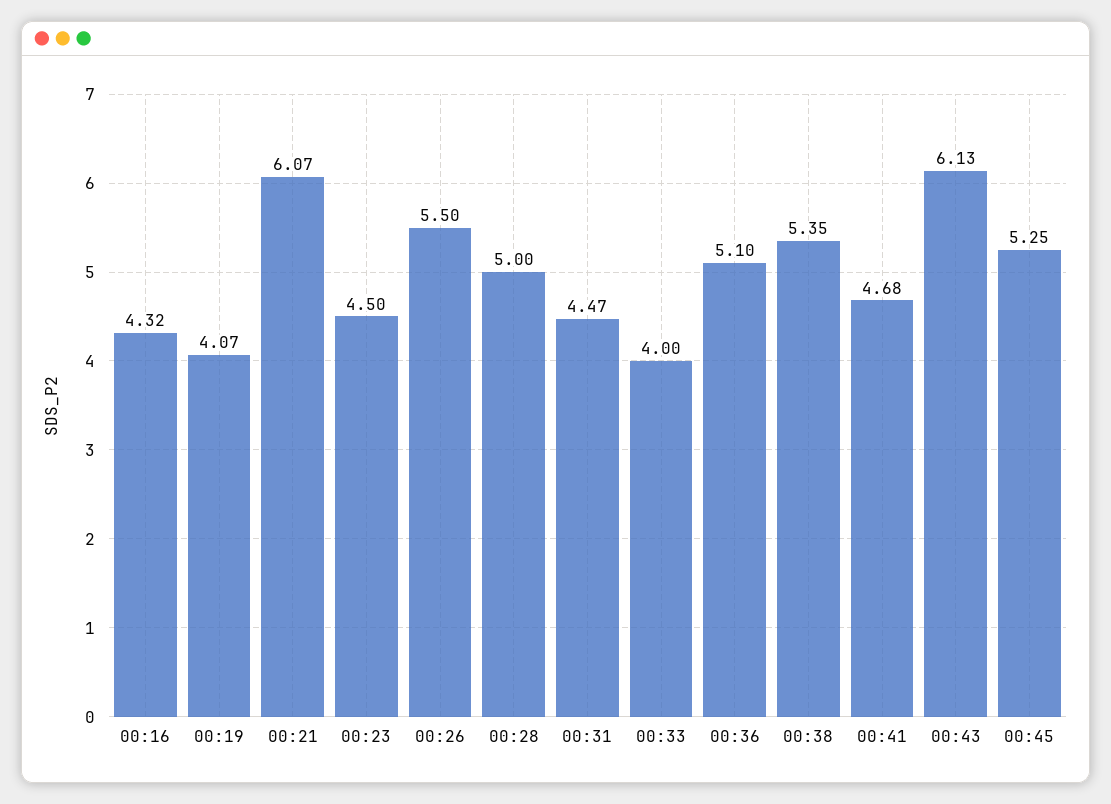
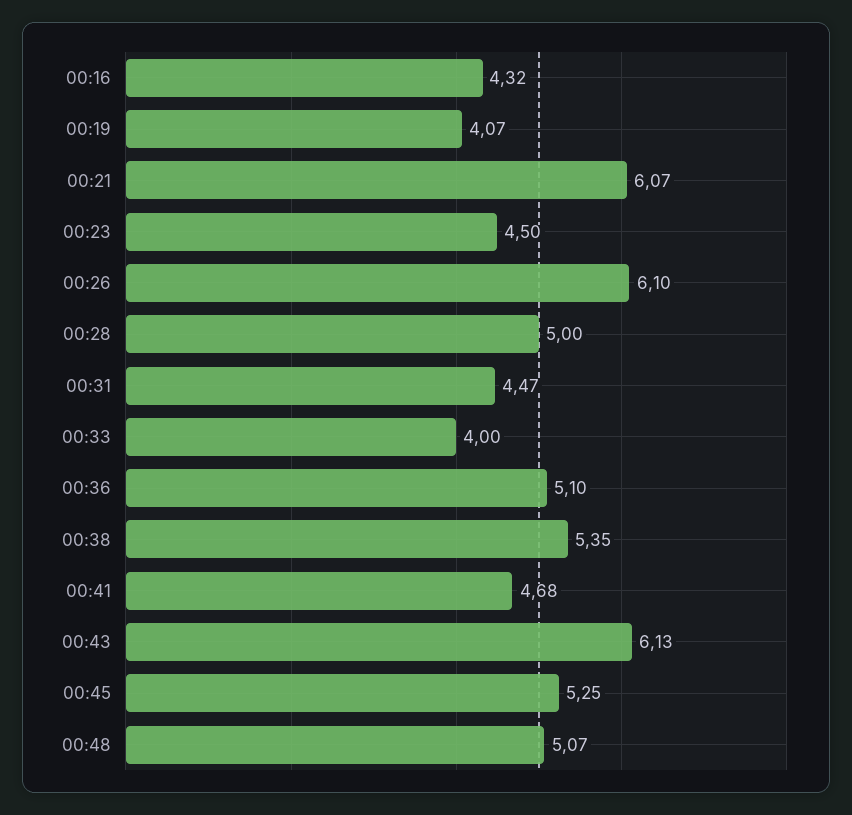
00:26: 5.5 -> 6.1
00:48: none -> 5.07

